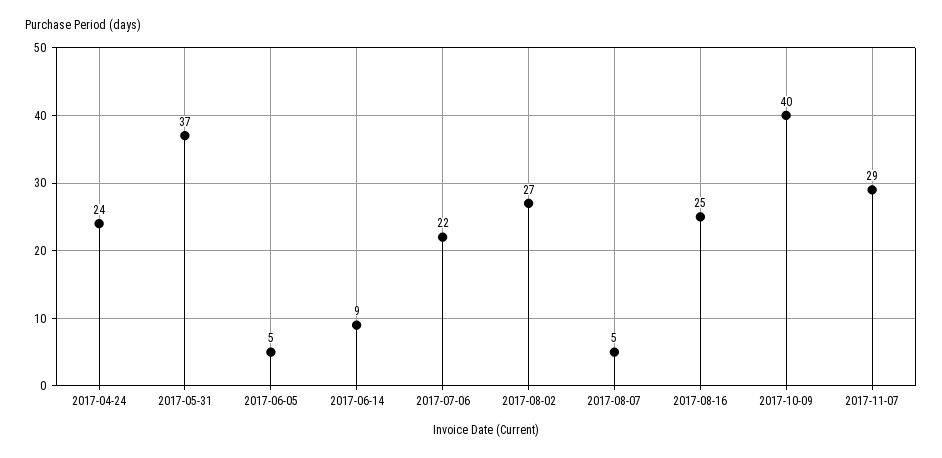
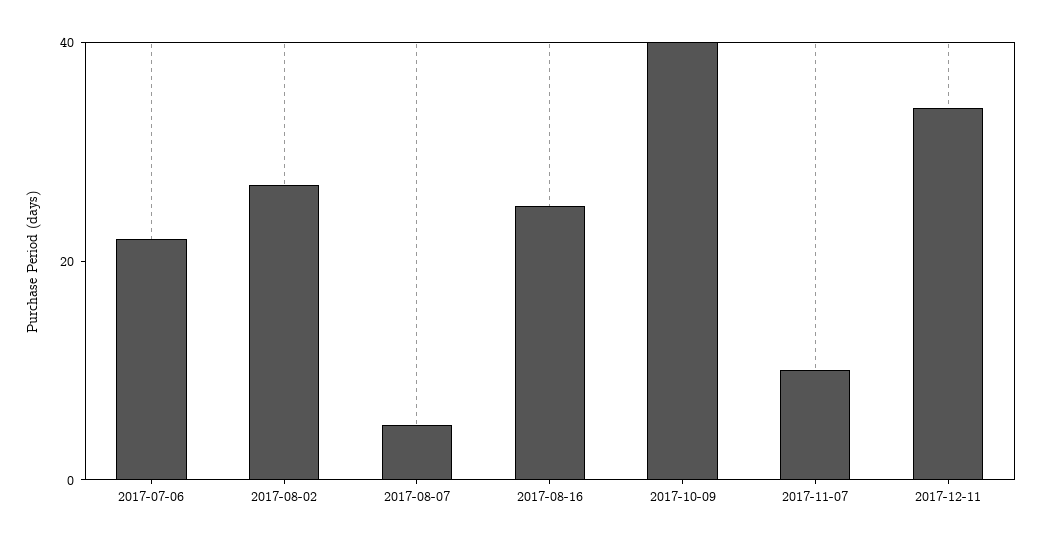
2017-04-24: 24 -> none
2017-05-31: 37 -> none
2017-06-05: 5 -> none
2017-06-14: 9 -> none
2017-11-07: 29 -> 10
2017-12-11: none -> 35

